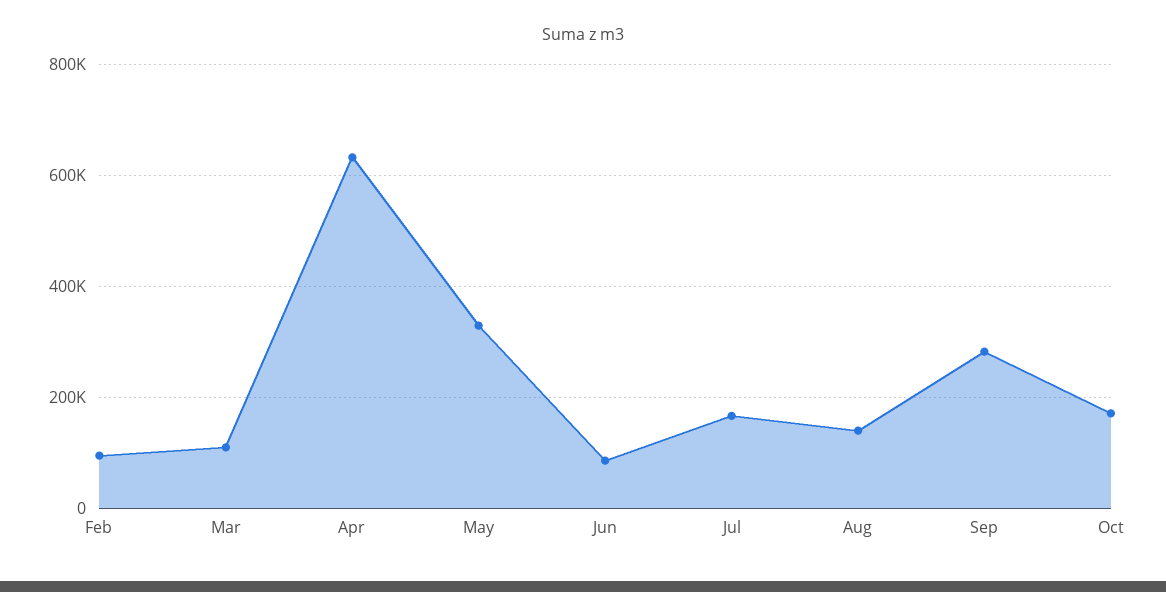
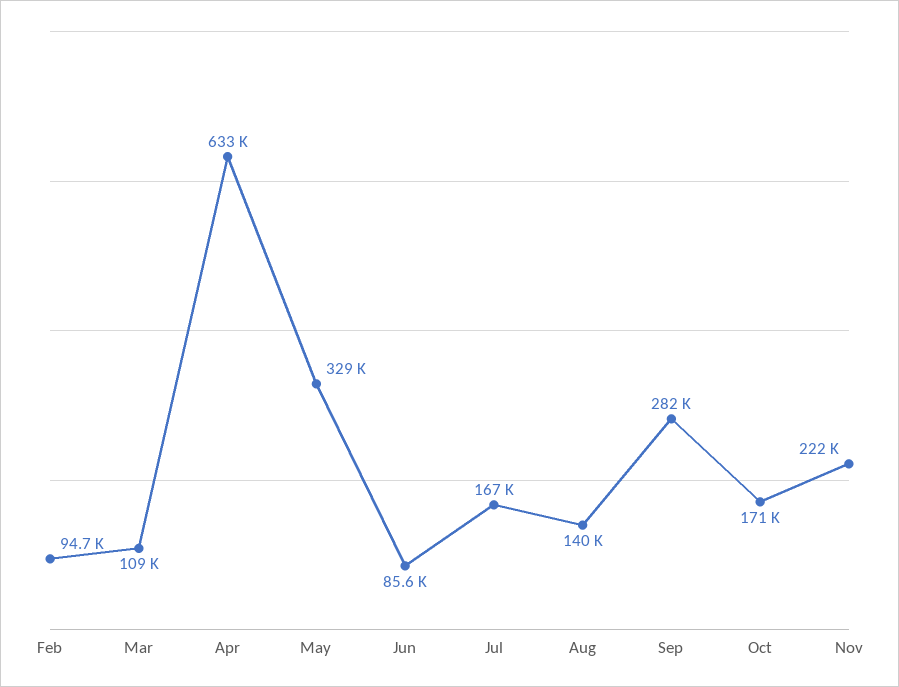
Nov: none -> 222000

